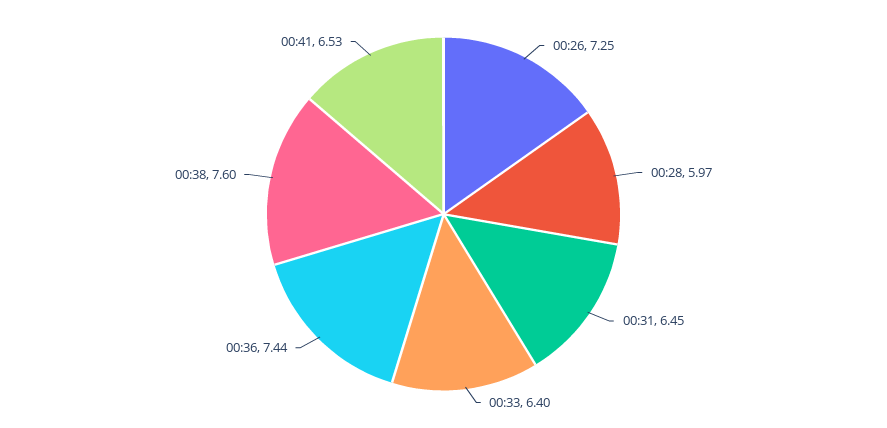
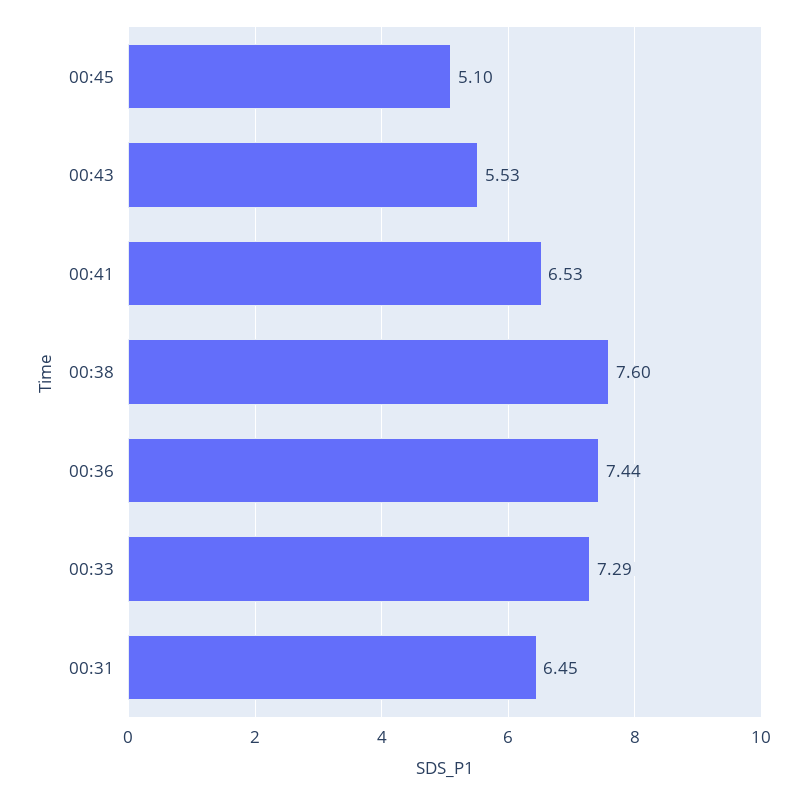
00:26: 7.25 -> none
00:28: 5.97 -> none
00:33: 6.4 -> 7.29
00:45: none -> 5.1
00:43: none -> 5.53

